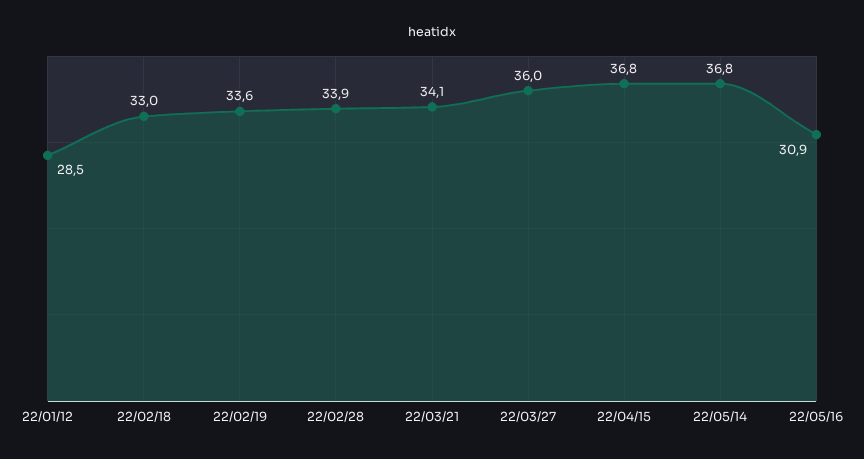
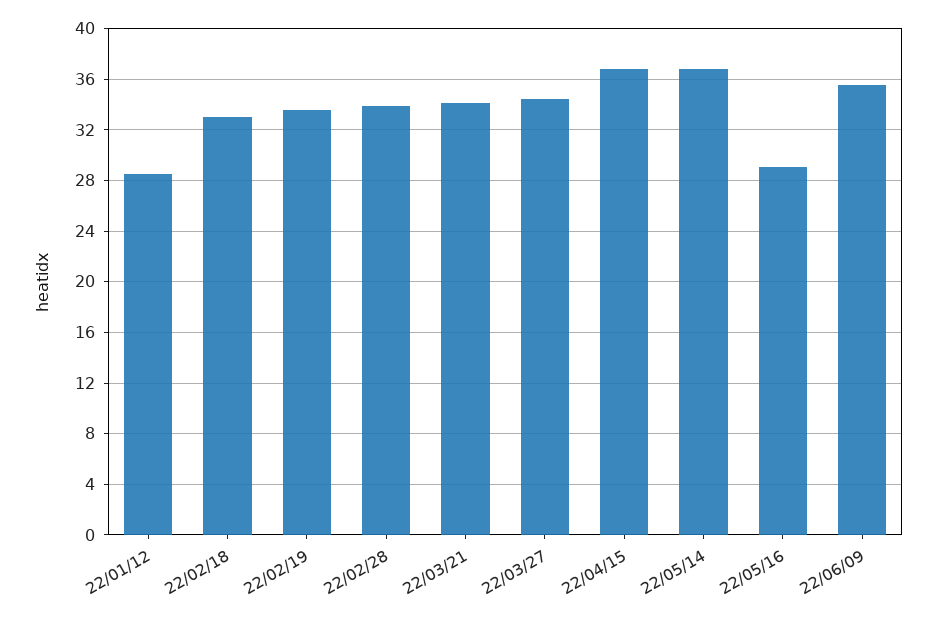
22/03/27: 36 -> 34.5
22/05/16: 30.9 -> 29
22/06/09: none -> 35.5

